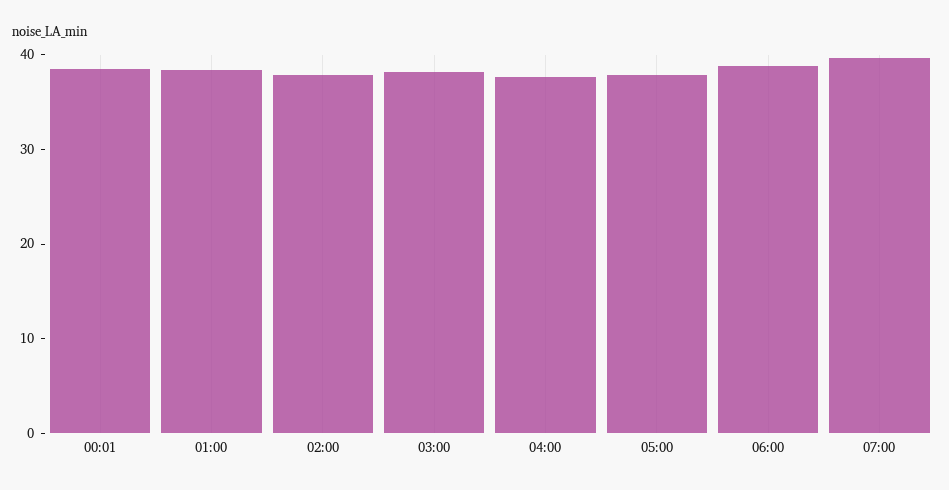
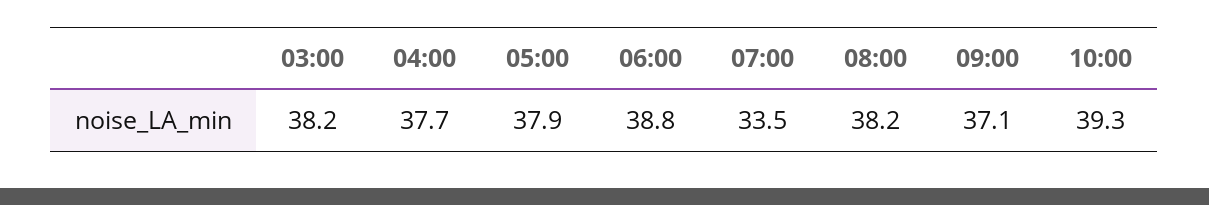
00:01: 38 -> none
01:00: 38 -> none
02:00: 38 -> none
07:00: 40 -> 33.5
08:00: none -> 38.2
09:00: none -> 37.1
10:00: none -> 39.3

